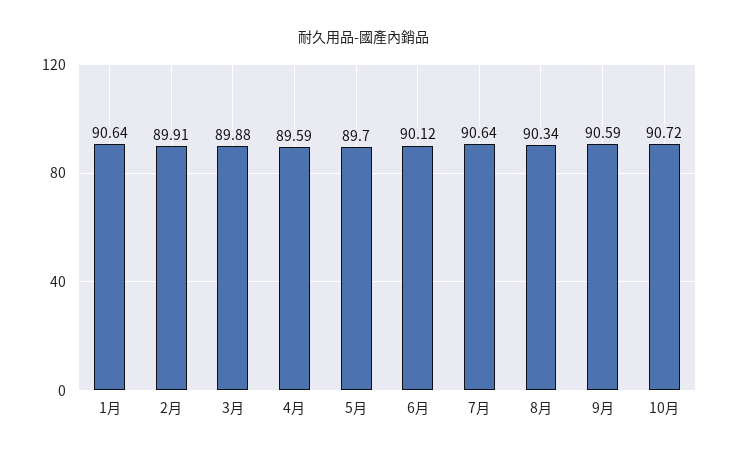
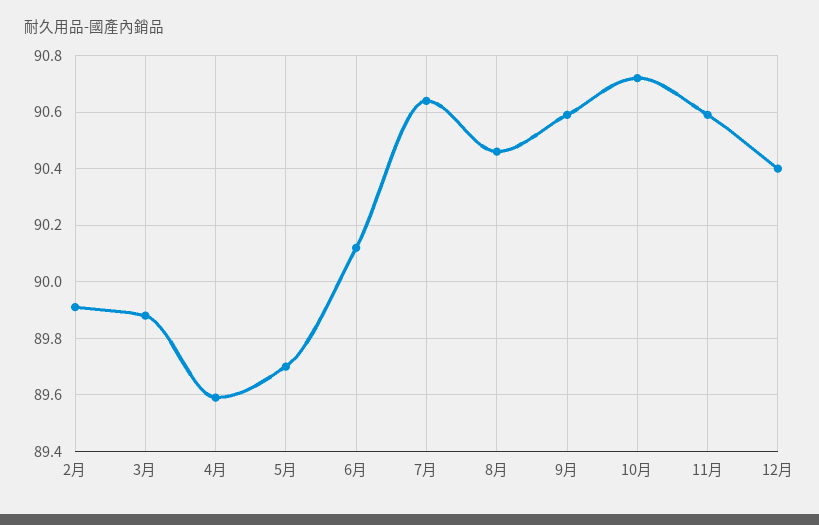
1月: 90.64 -> none
8月: 90.34 -> 90.45
11月: none -> 90.6
12月: none -> 90.4

